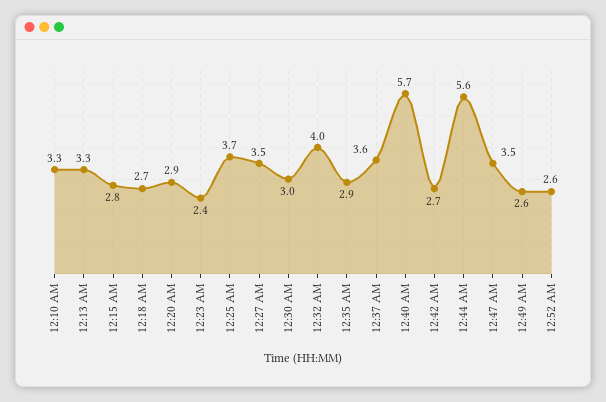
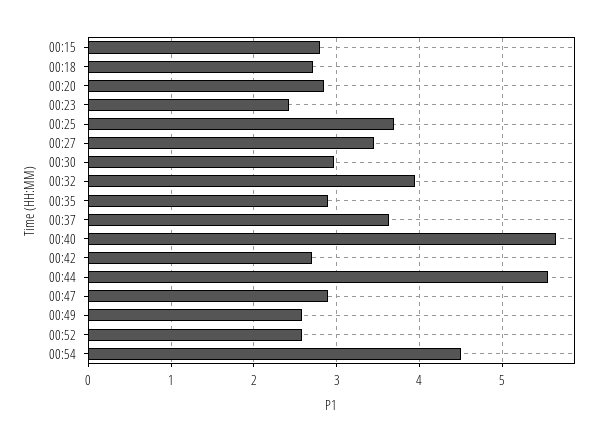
12:10 AM: 3.3 -> none
12:13 AM: 3.3 -> none
12:47 AM: 3.5 -> 2.9
00:54: none -> 4.5

